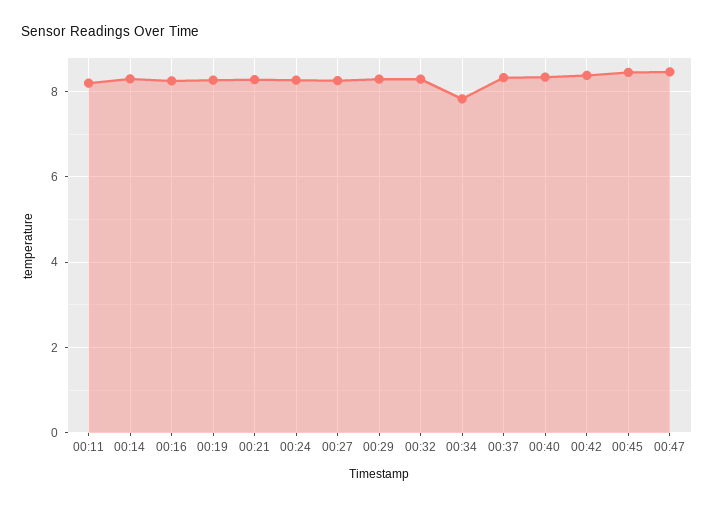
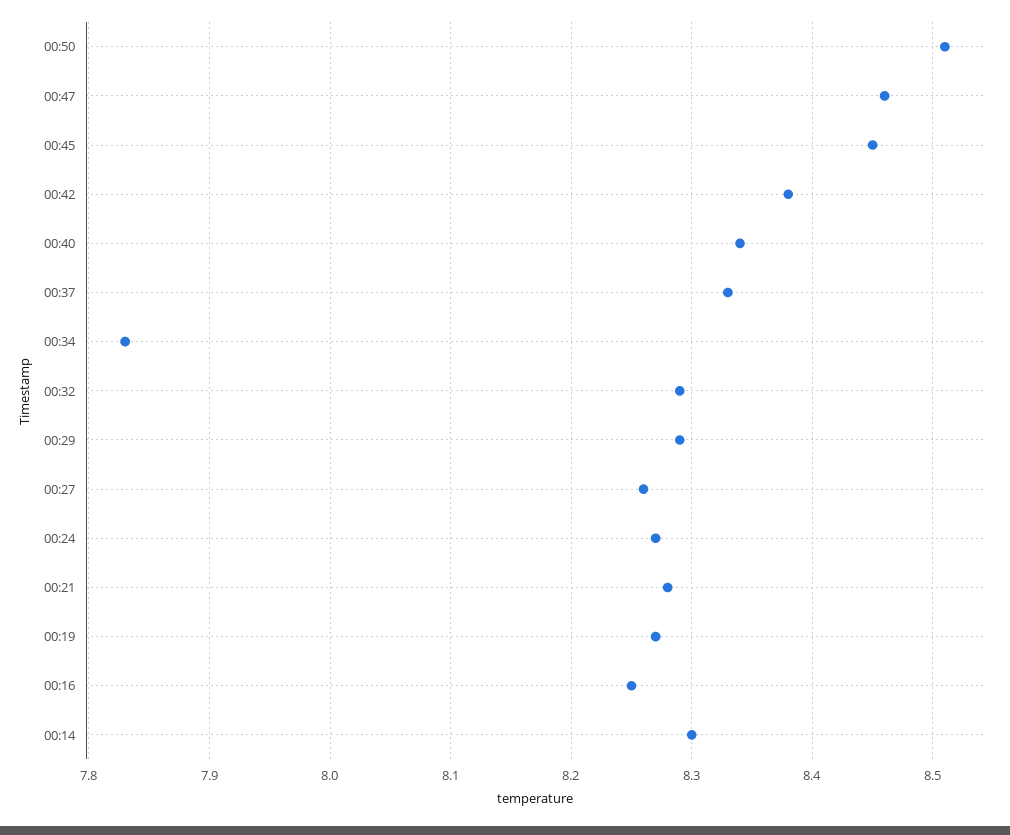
00:11: 8.2 -> none
00:50: none -> 8.51

